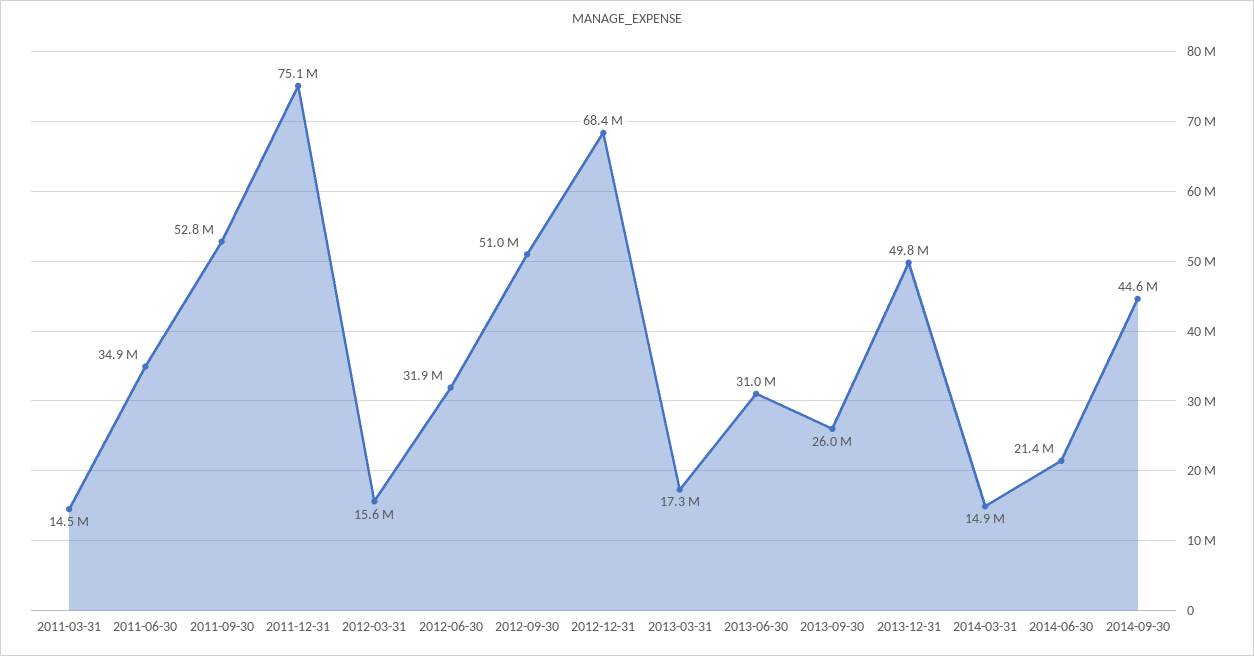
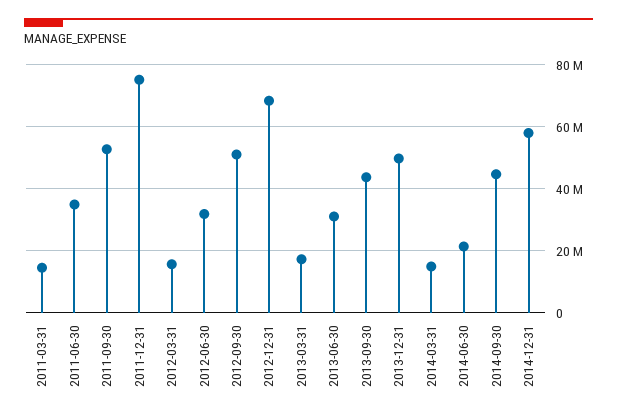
2013-09-30: 26000000 -> 44000000
2014-12-31: none -> 58000000

